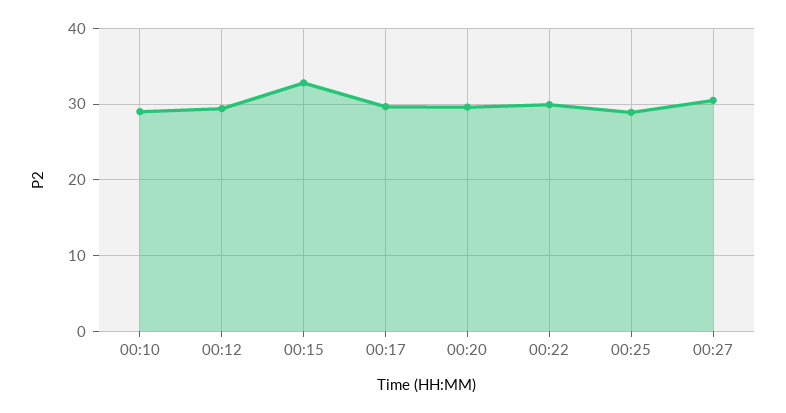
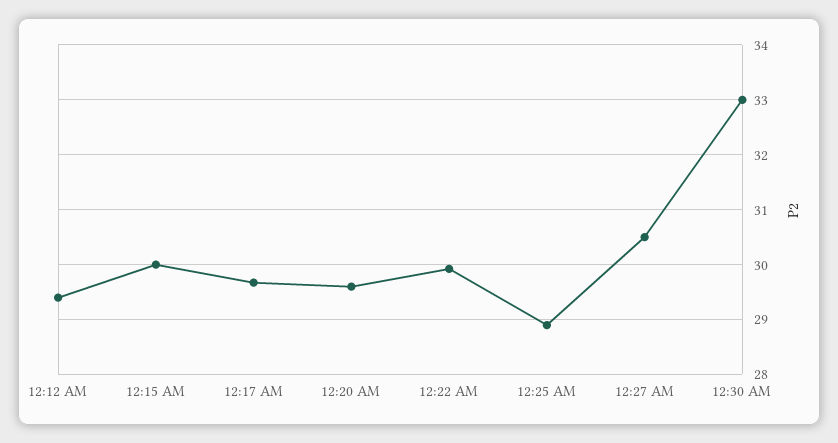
00:10: 29 -> none
00:15: 33 -> 30
12:30 AM: none -> 33

